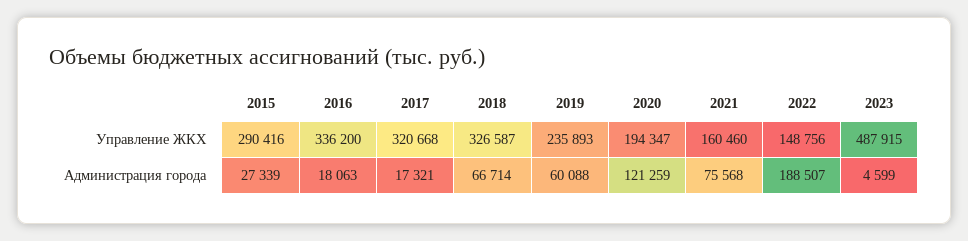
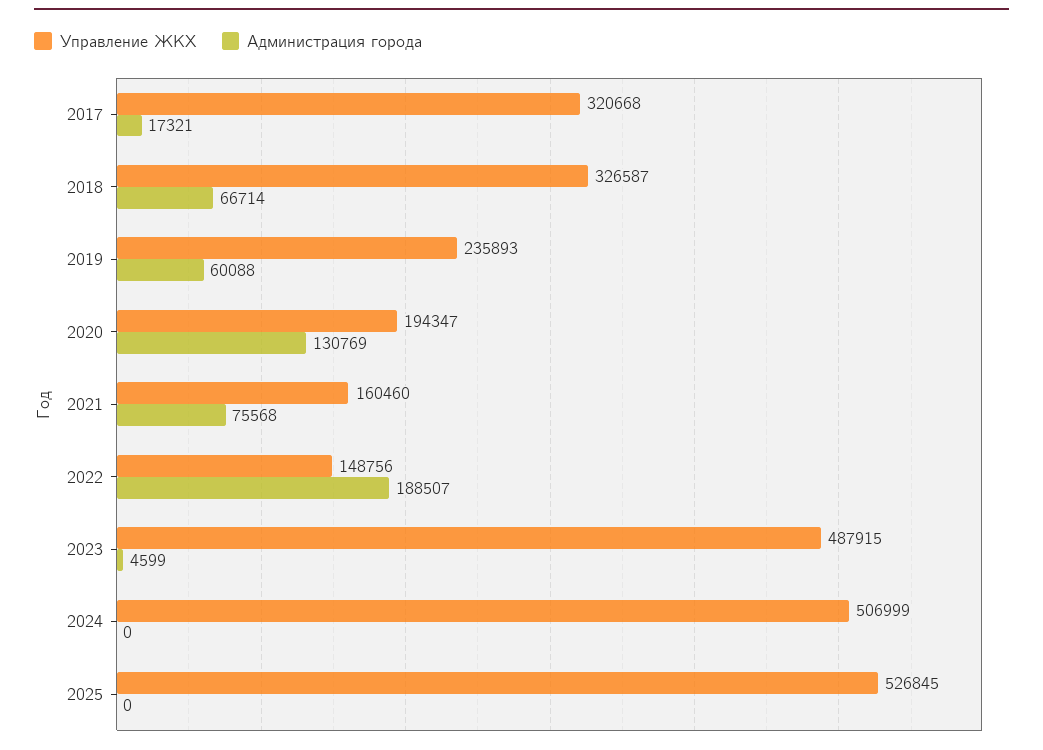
Управление ЖКХ, 2015: 290416 -> none
Управление ЖКХ, 2016: 336200 -> none
Администрация города, 2015: 27339 -> none
Администрация города, 2016: 18063 -> none
Администрация города, 2020: 121259 -> 130769
Управление ЖКХ, 2024: none -> 506999
Администрация города, 2024: none -> 0
Управление ЖКХ, 2025: none -> 526845
Администрация города, 2025: none -> 0

